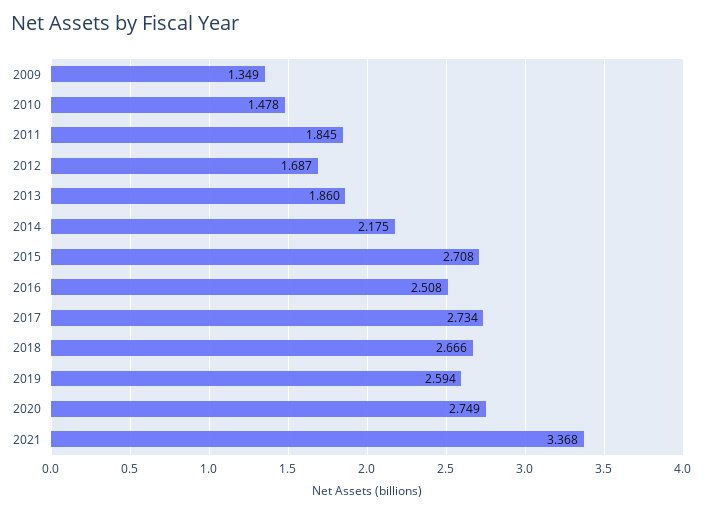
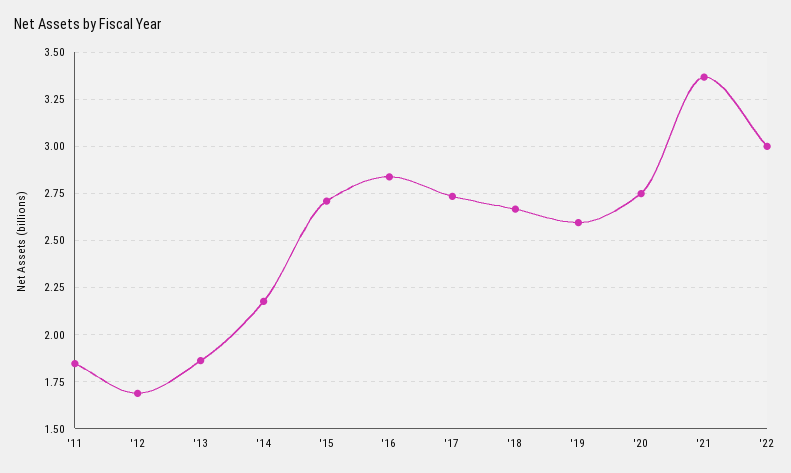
2009: 1.349 -> none
2010: 1.478 -> none
2016: 2.508 -> 2.85
'22: none -> 3

